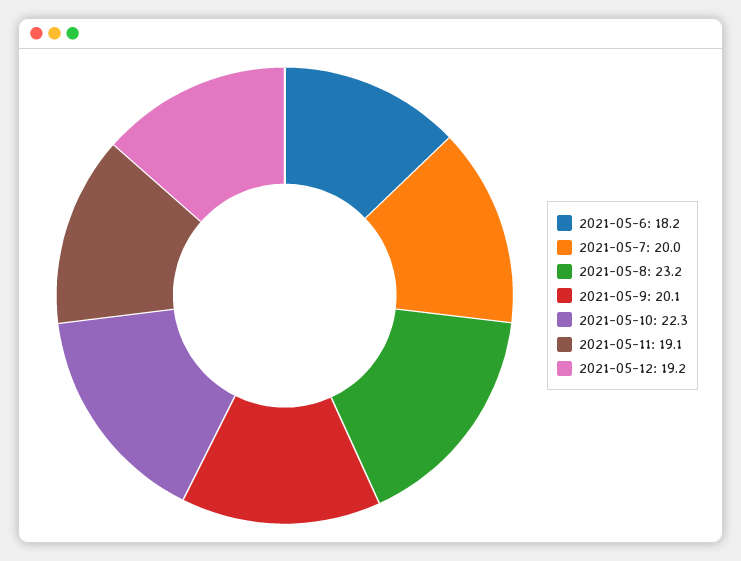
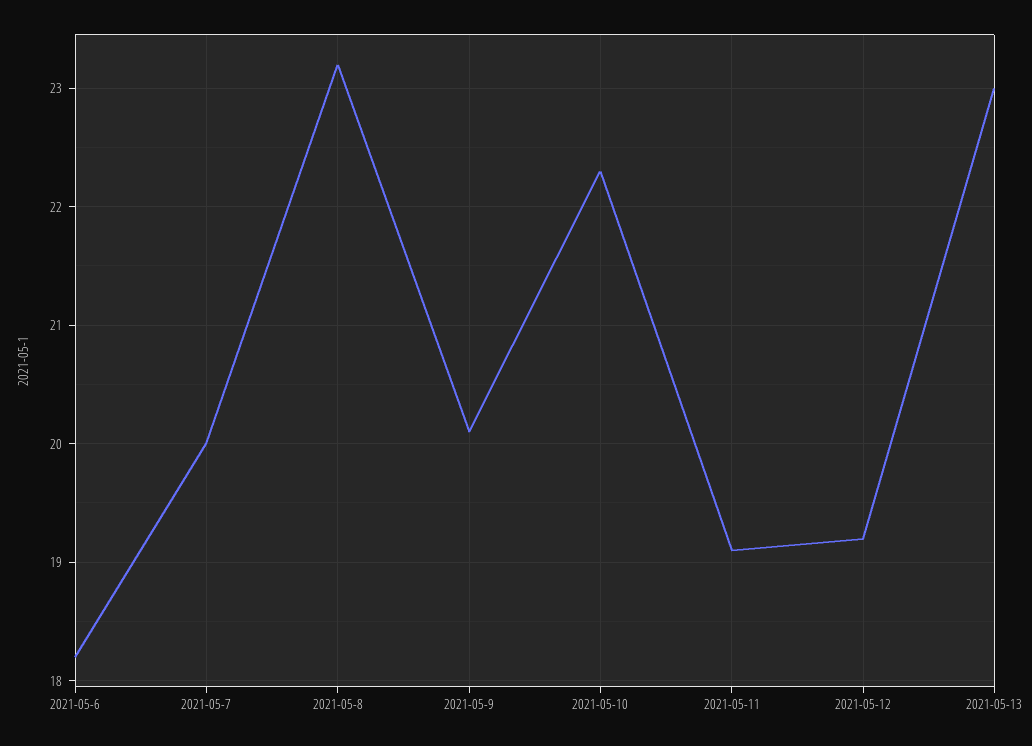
2021-05-13: none -> 23

